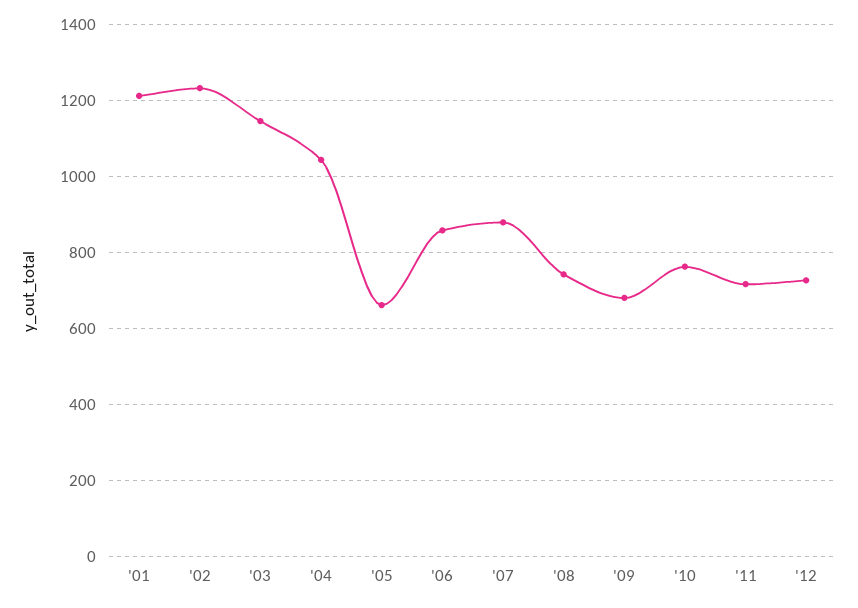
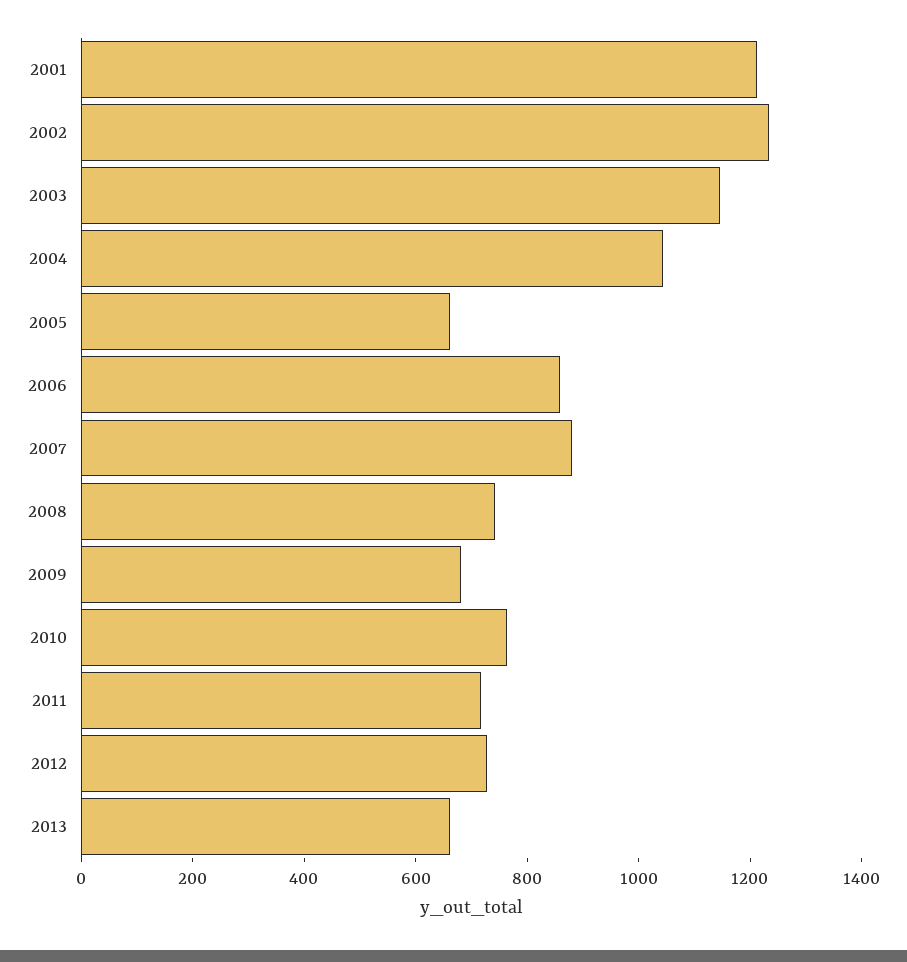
2013: none -> 650

